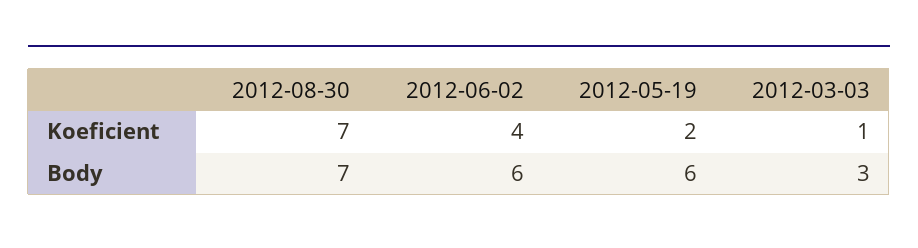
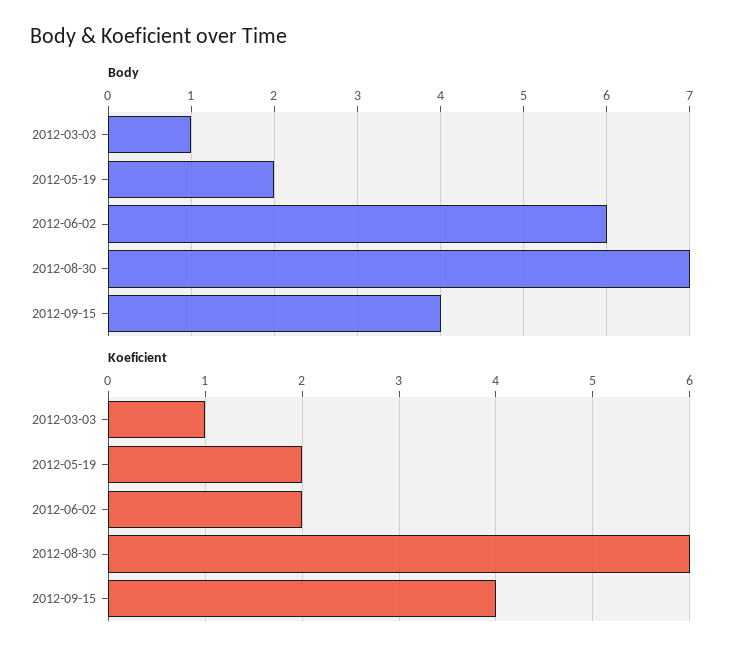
Koeficient, 2012-08-30: 7 -> 6
Koeficient, 2012-06-02: 4 -> 2
Body, 2012-05-19: 6 -> 2
Body, 2012-03-03: 3 -> 1
Body, 2012-09-15: none -> 4
Koeficient, 2012-09-15: none -> 4

